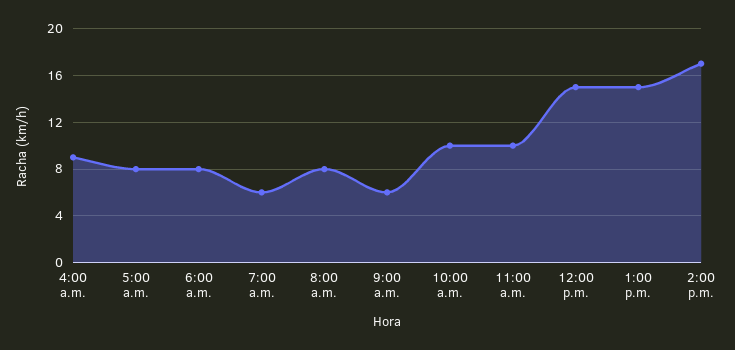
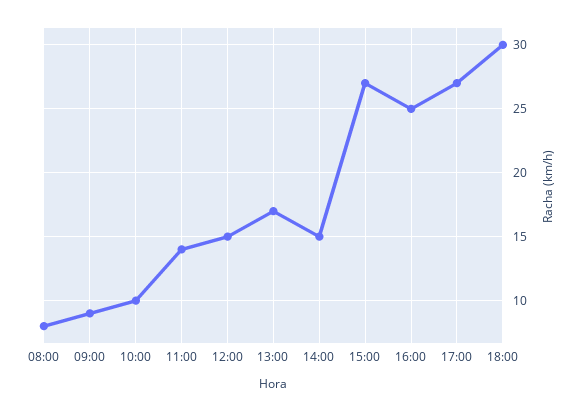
4:00 a.m.: 9 -> none
5:00 a.m.: 8 -> none
6:00 a.m.: 8 -> none
7:00 a.m.: 6 -> none
9:00 a.m.: 6 -> 9
11:00 a.m.: 10 -> 14
1:00 p.m.: 15 -> 17
2:00 p.m.: 17 -> 15
15:00: none -> 27
16:00: none -> 25
17:00: none -> 27
18:00: none -> 30

